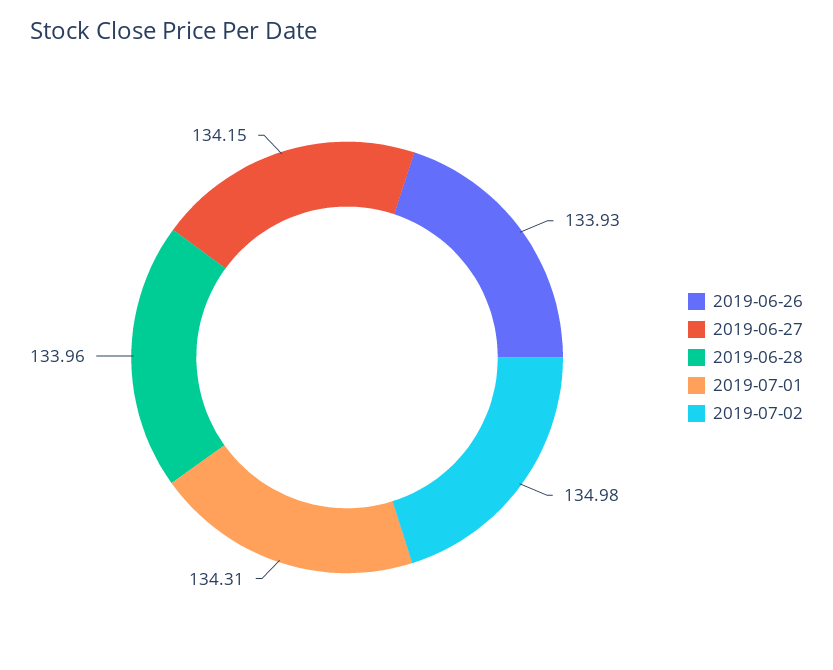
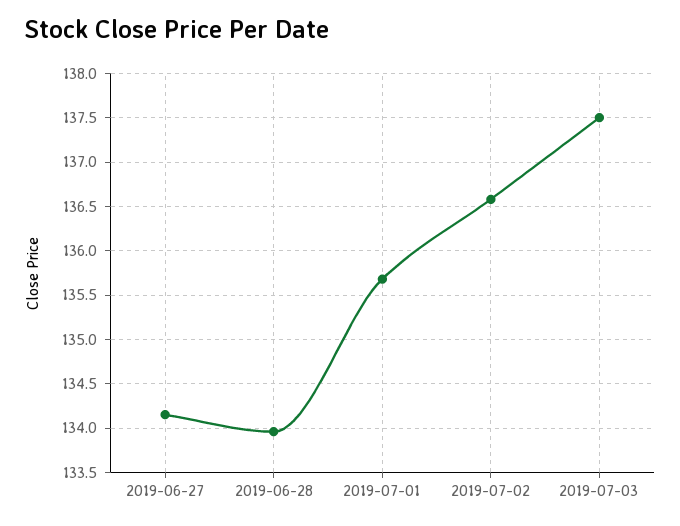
2019-06-26: 133.93 -> none
2019-07-01: 134.31 -> 135.7
2019-07-02: 134.98 -> 136.6
2019-07-03: none -> 137.5

